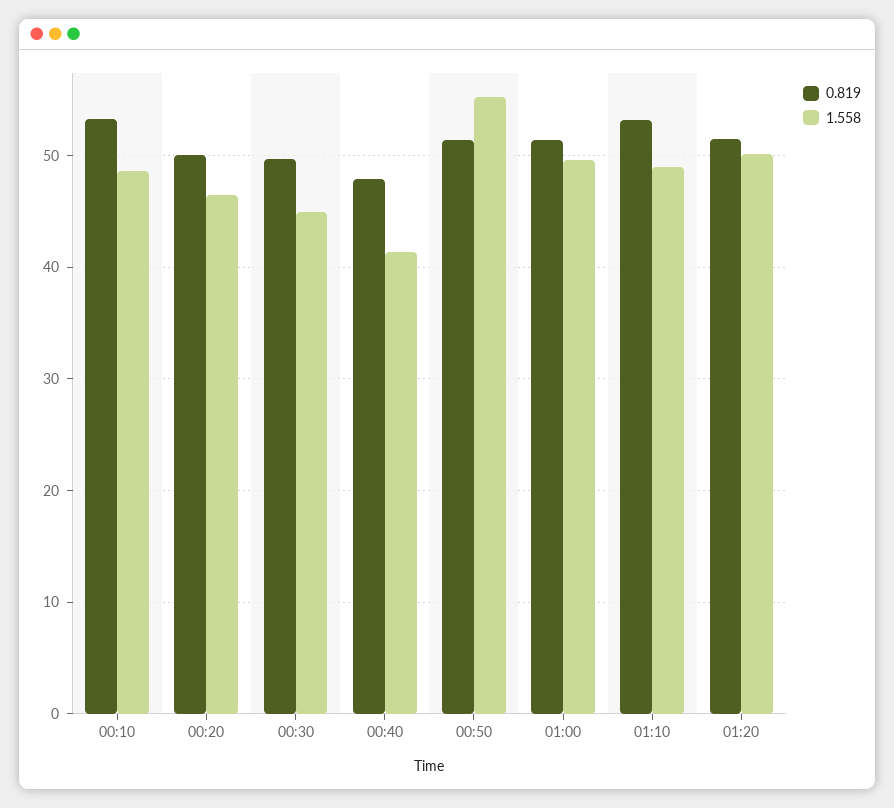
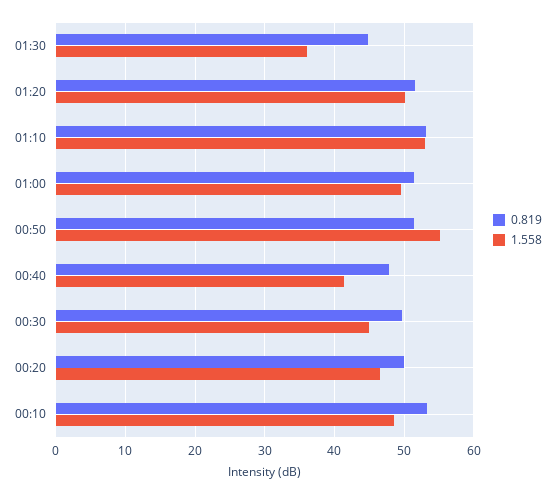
1.558, 01:10: 49 -> 53
0.819, 01:30: none -> 45
1.558, 01:30: none -> 36

